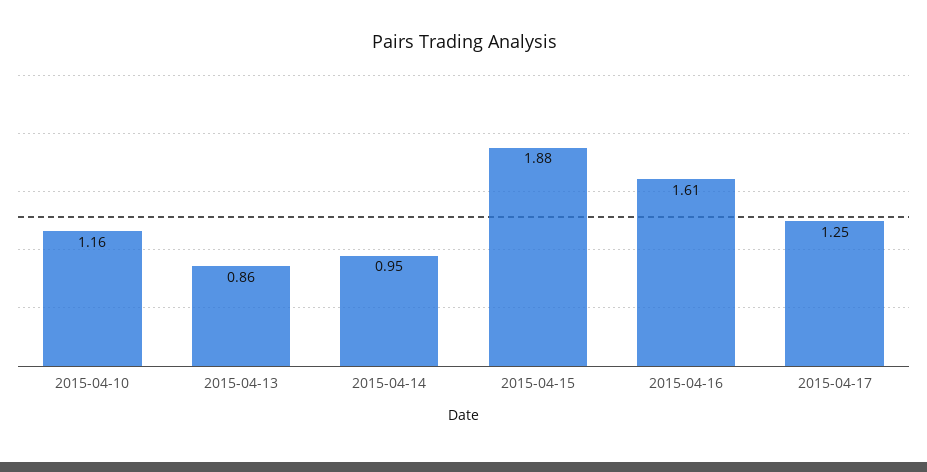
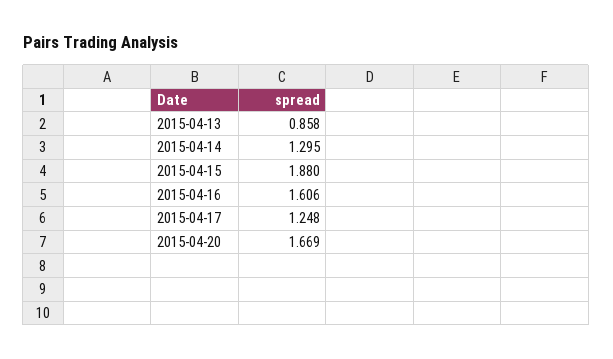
2015-04-10: 1.16 -> none
2015-04-14: 0.95 -> 1.295
2015-04-20: none -> 1.669

